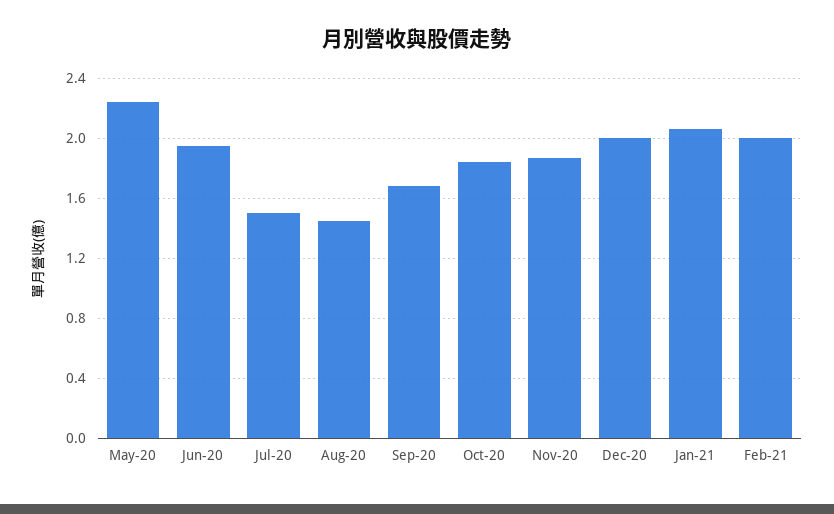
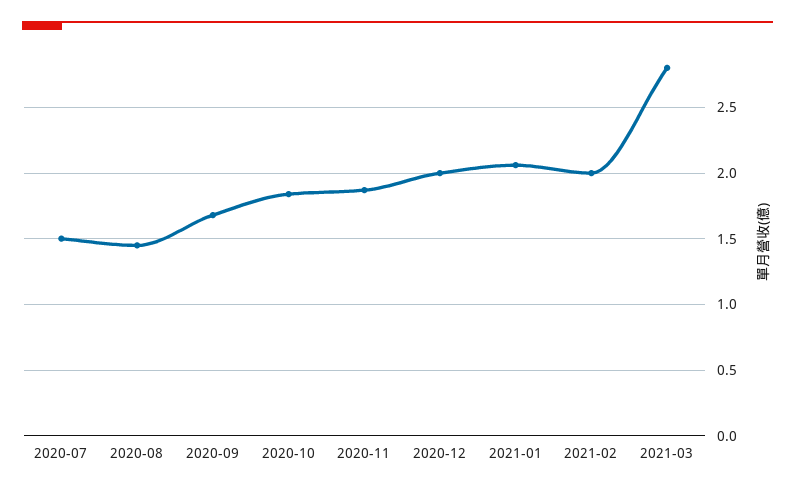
May-20: 2.25 -> none
Jun-20: 1.95 -> none
2021-03: none -> 2.8

